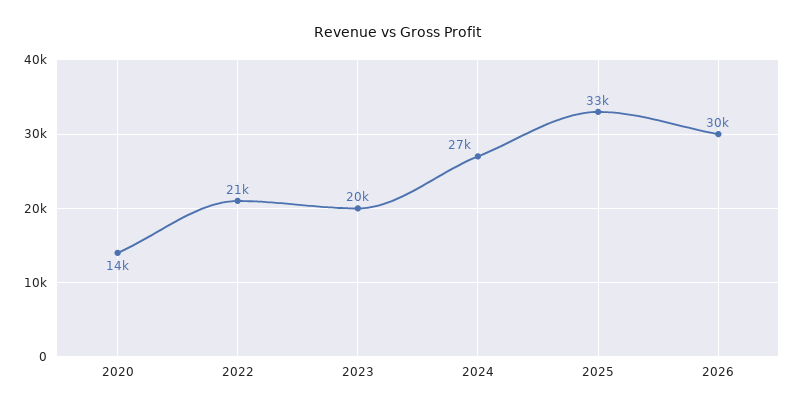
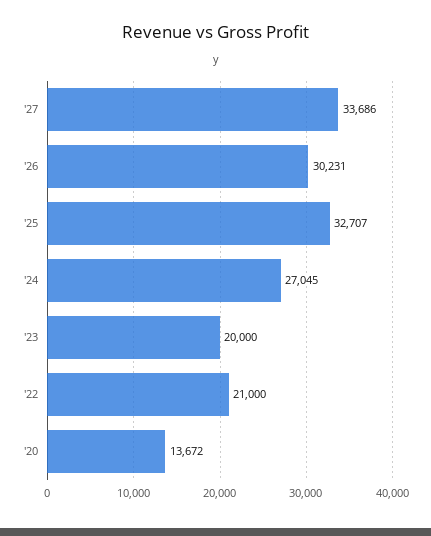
'27: none -> 33686

